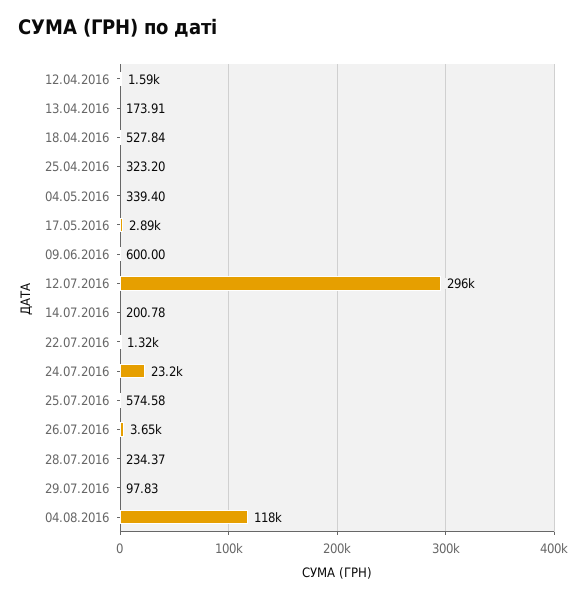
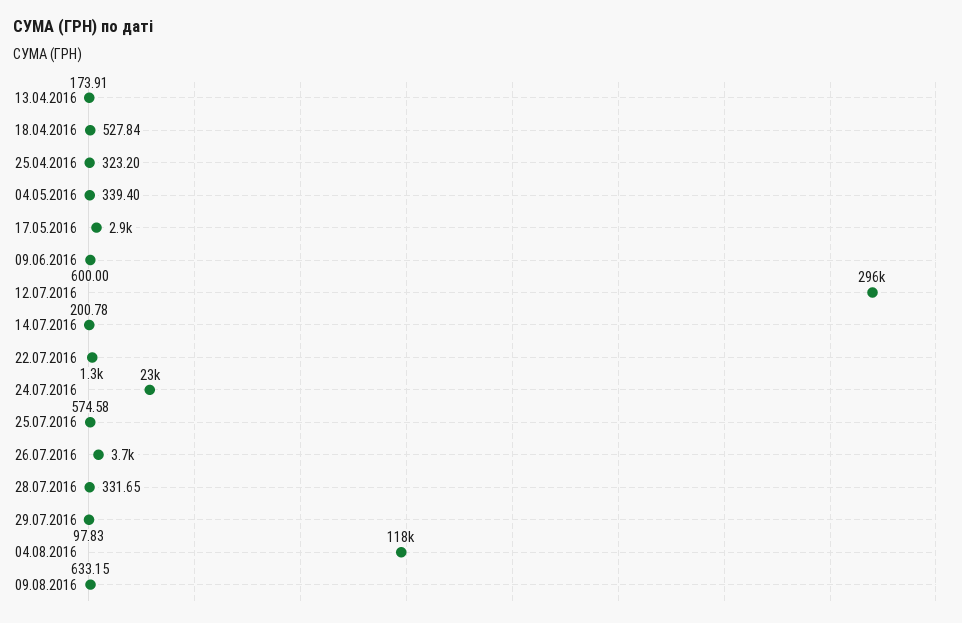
12.04.2016: 1590 -> none
28.07.2016: 234.37 -> 331.65
09.08.2016: none -> 633.15

